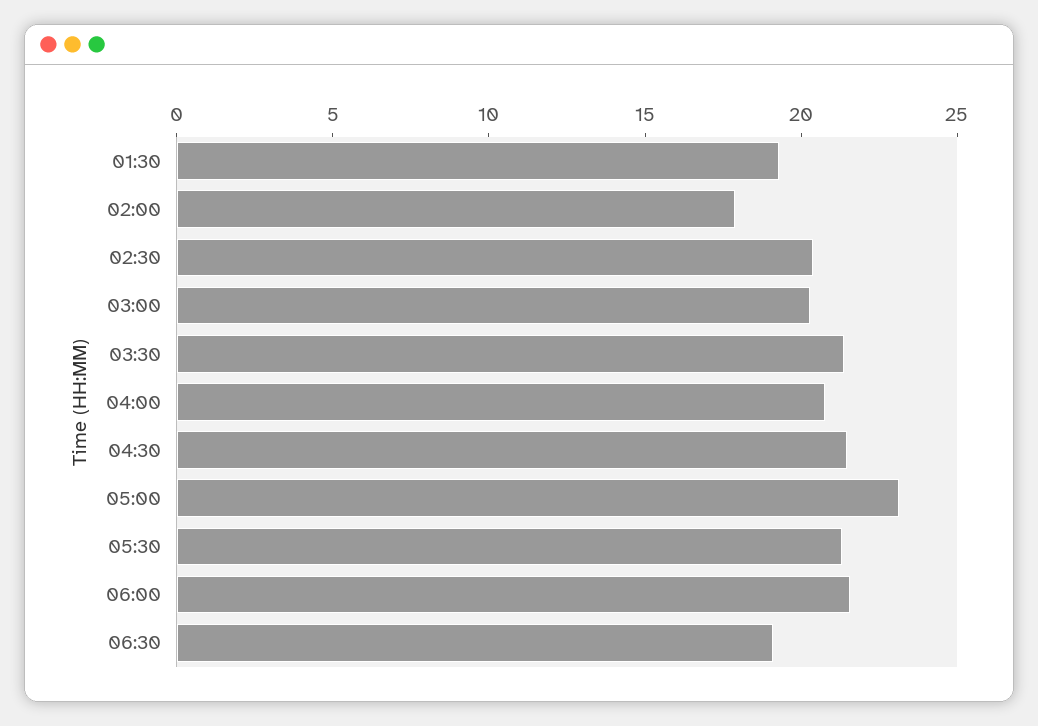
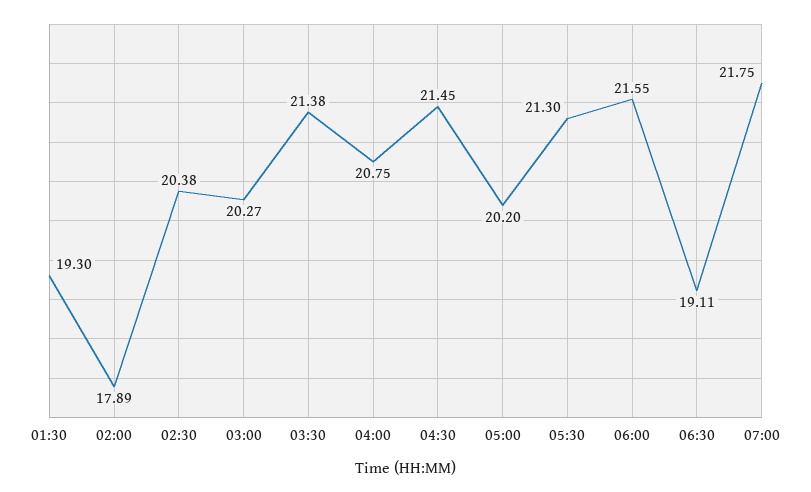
05:00: 23 -> 20.2
07:00: none -> 21.75

